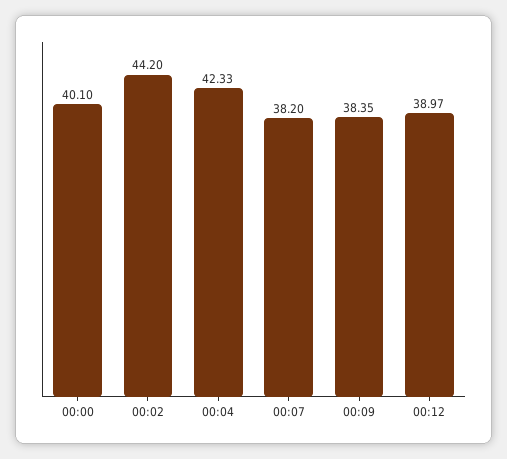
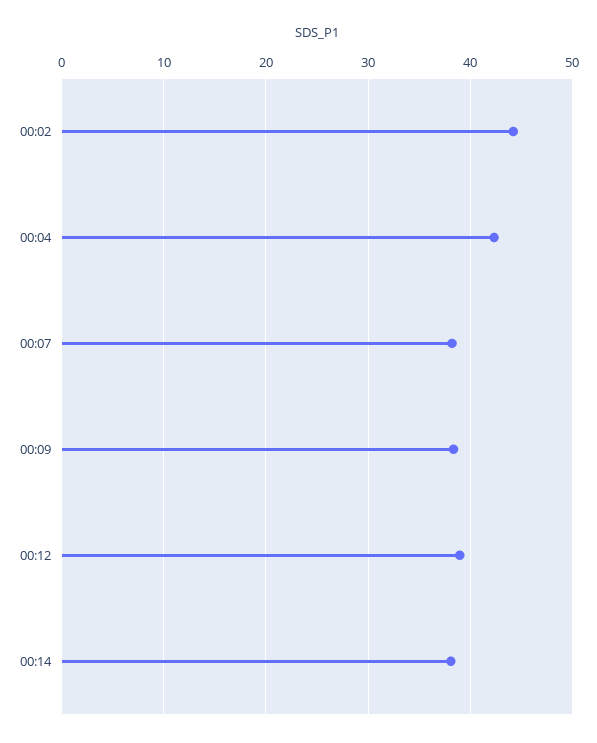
00:00: 40.1 -> none
00:14: none -> 38

